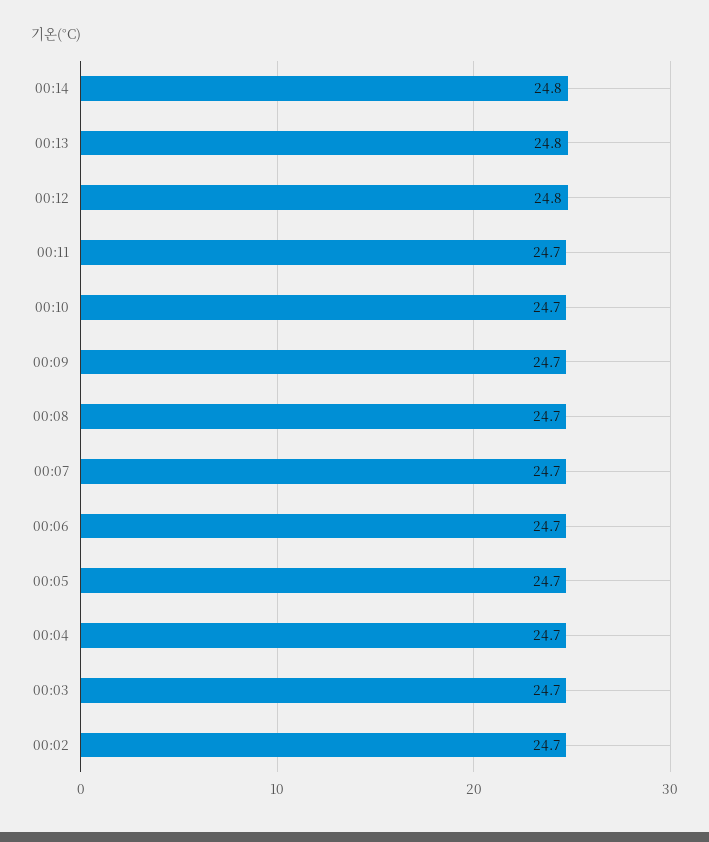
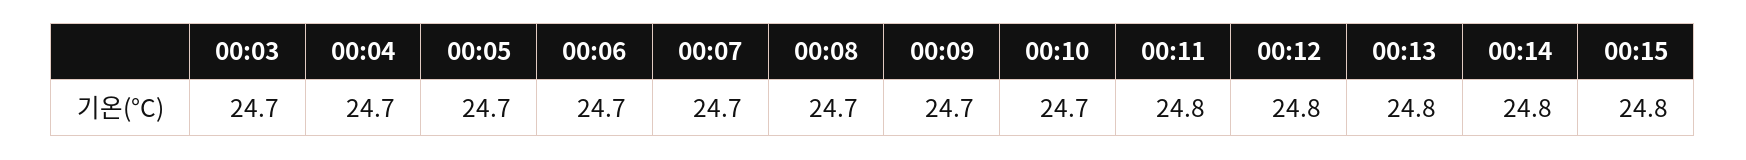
00:11: 24.7 -> 24.8
00:02: 24.7 -> none
00:15: none -> 24.8

